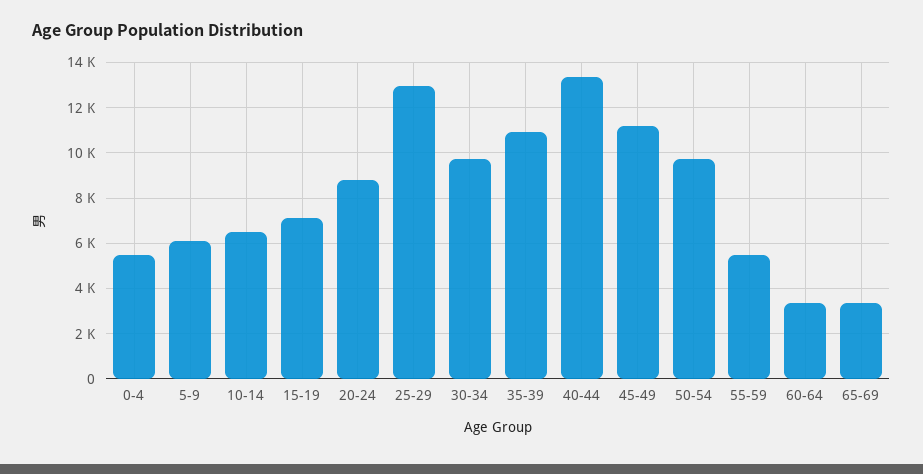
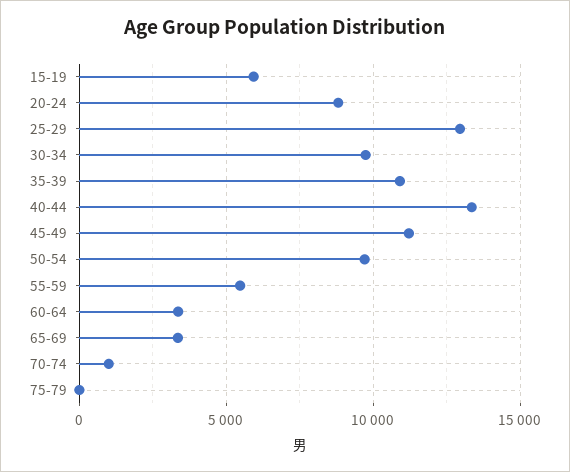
0-4: 5500 -> none
5-9: 6000 -> none
10-14: 6500 -> none
15-19: 7000 -> 6000
70-74: none -> 1000
75-79: none -> 0

